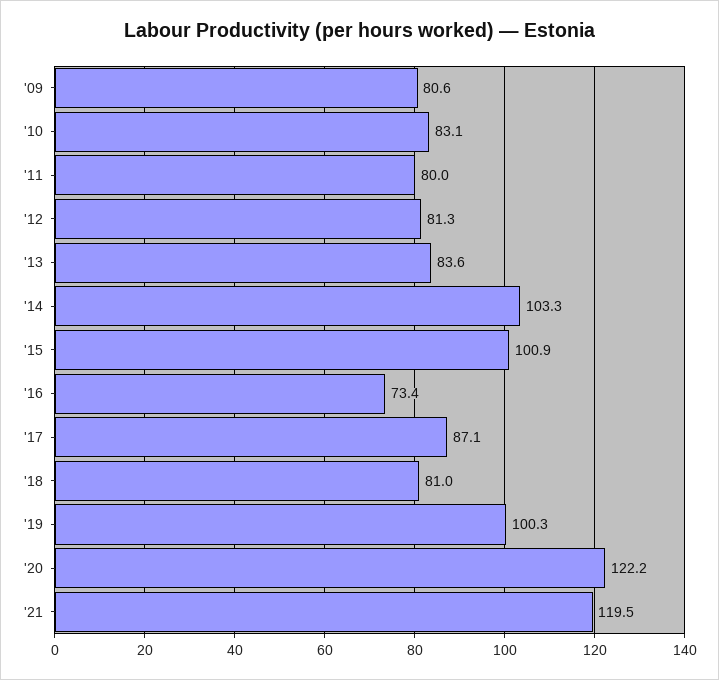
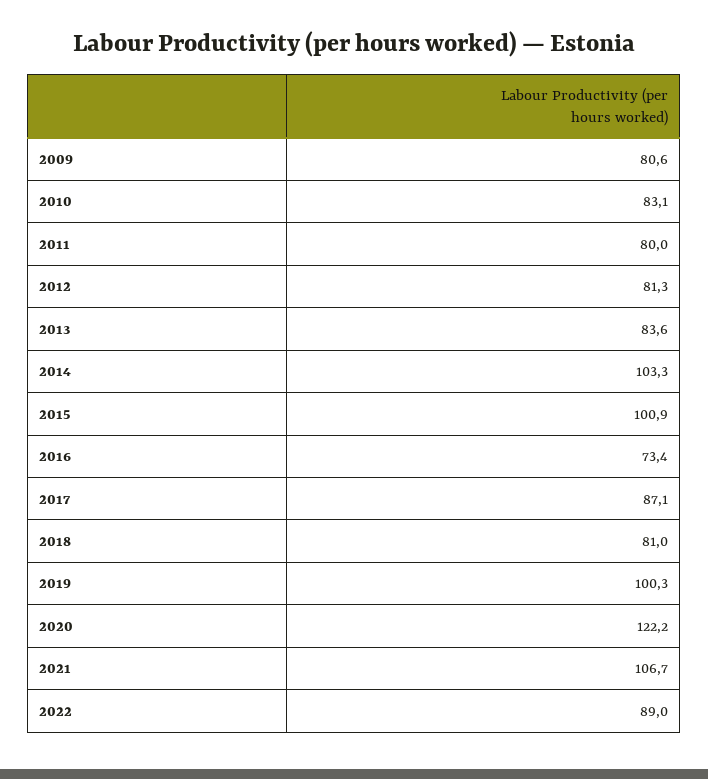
'21: 119.5 -> 106.7
2022: none -> 89

